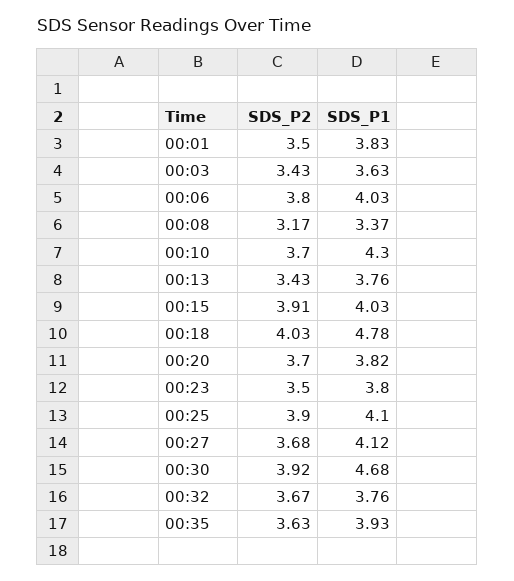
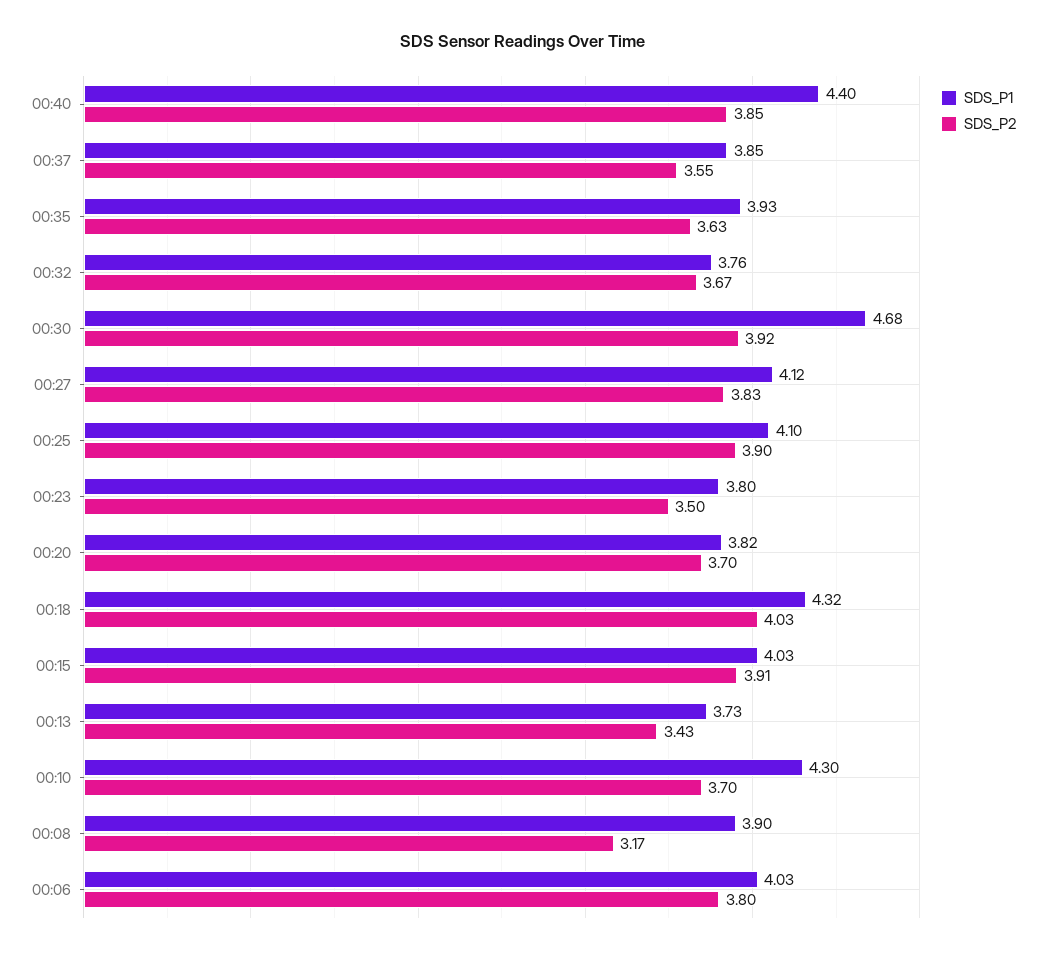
SDS_P2, 00:01: 3.5 -> none
SDS_P1, 00:01: 3.83 -> none
SDS_P2, 00:03: 3.43 -> none
SDS_P1, 00:03: 3.63 -> none
SDS_P1, 00:08: 3.37 -> 3.9
SDS_P1, 00:13: 3.76 -> 3.73
SDS_P1, 00:18: 4.78 -> 4.32
SDS_P2, 00:27: 3.68 -> 3.83
SDS_P1, 00:40: none -> 4.4
SDS_P2, 00:40: none -> 3.85
SDS_P1, 00:37: none -> 3.85
SDS_P2, 00:37: none -> 3.55

